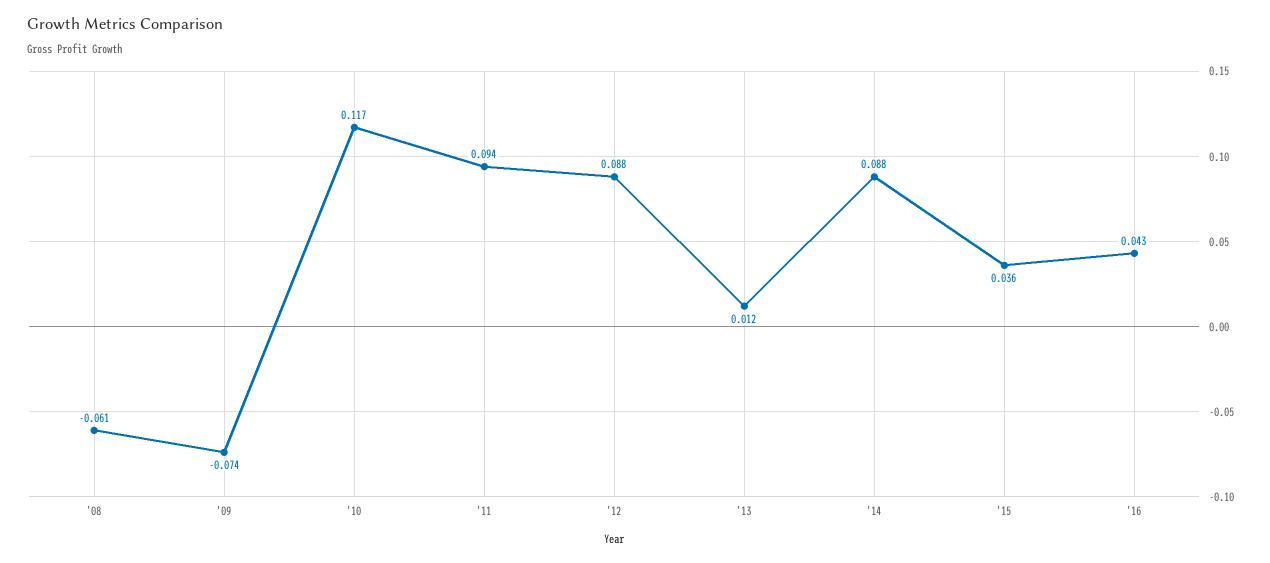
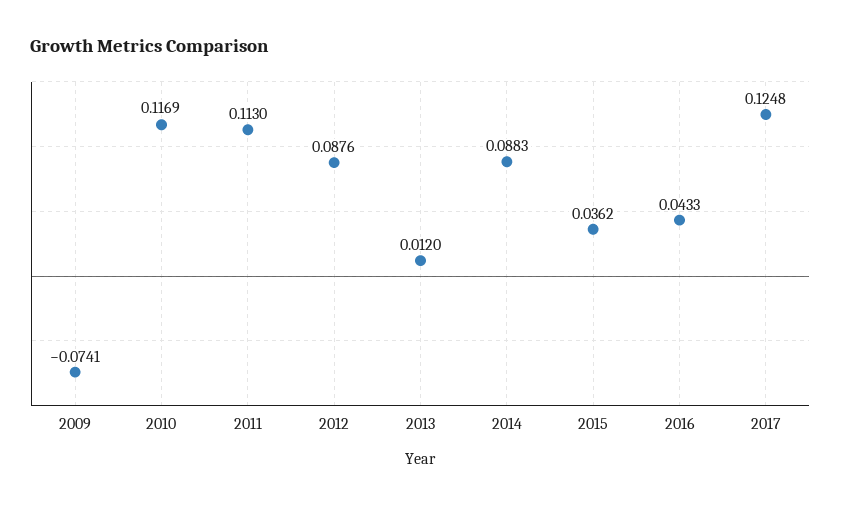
'08: -0.061 -> none
'11: 0.094 -> 0.113
2017: none -> 0.1248

